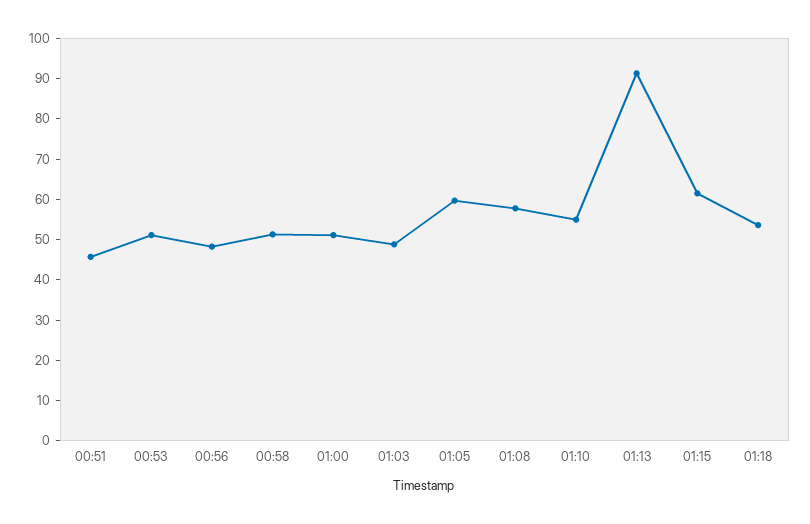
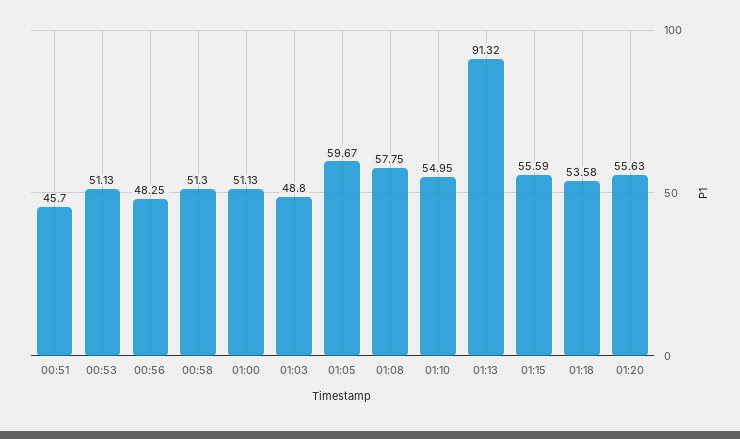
01:15: 62 -> 55.59
01:20: none -> 55.63

